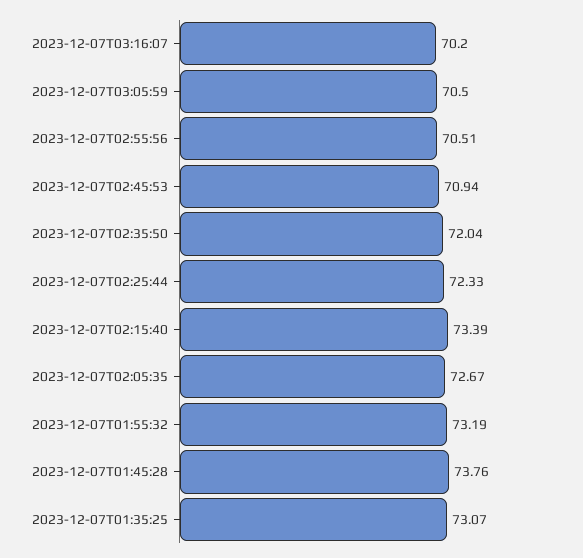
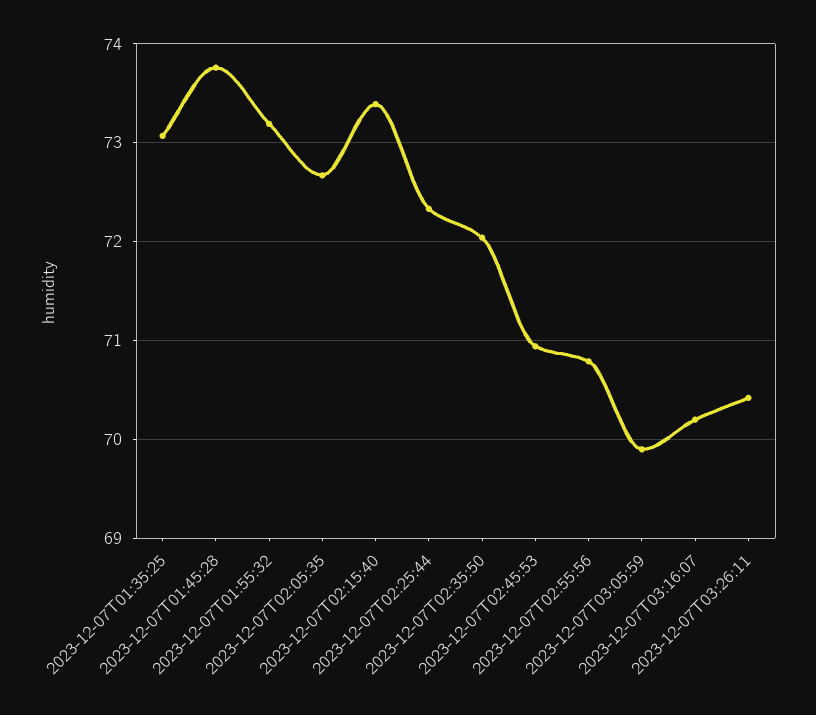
2023-12-07T03:05:59: 70.5 -> 69.9
2023-12-07T02:55:56: 70.51 -> 70.8
2023-12-07T03:26:11: none -> 70.4

